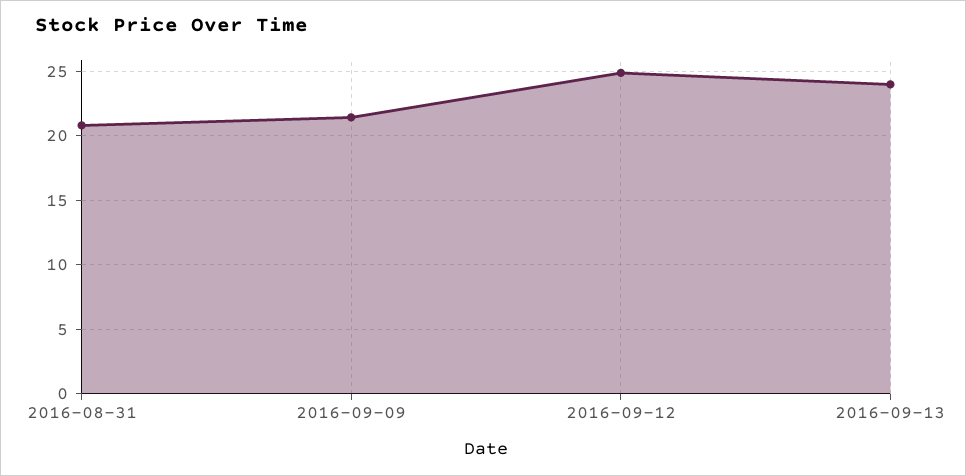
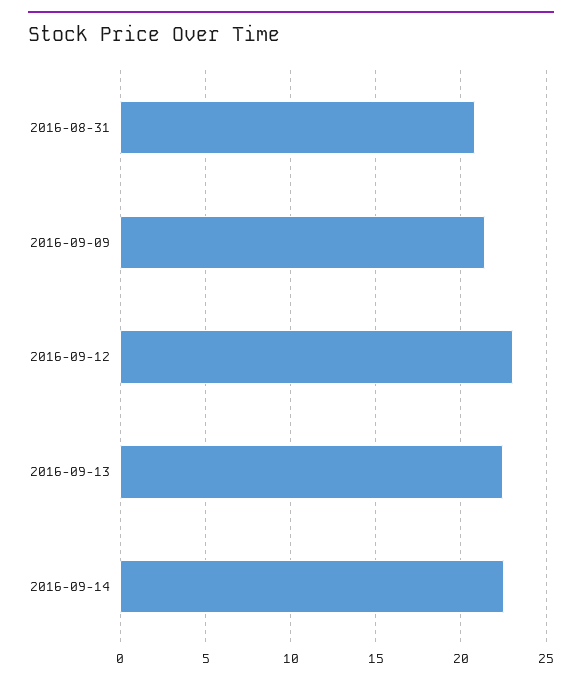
2016-09-12: 25 -> 23
2016-09-13: 24 -> 22.5
2016-09-14: none -> 22.5

